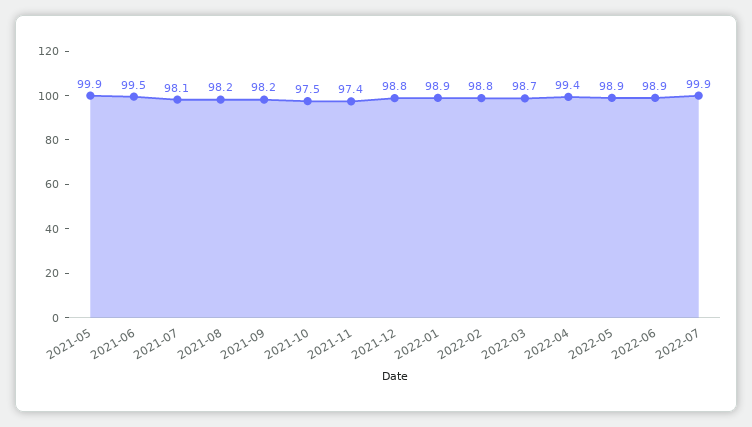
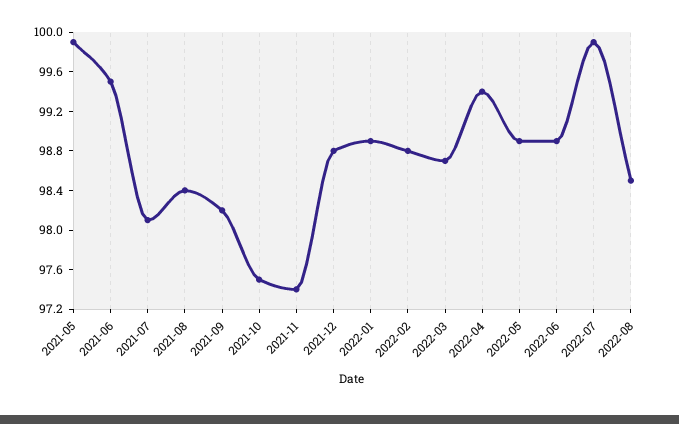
2021-08: 98.2 -> 98.4
2022-08: none -> 98.5

